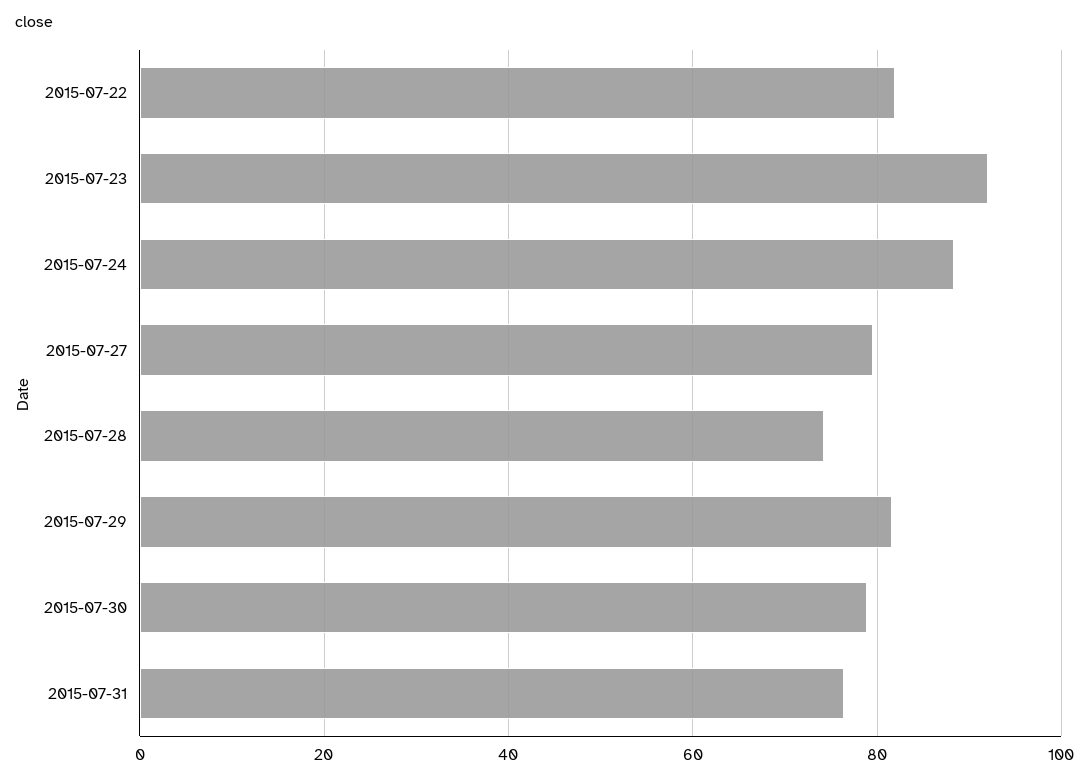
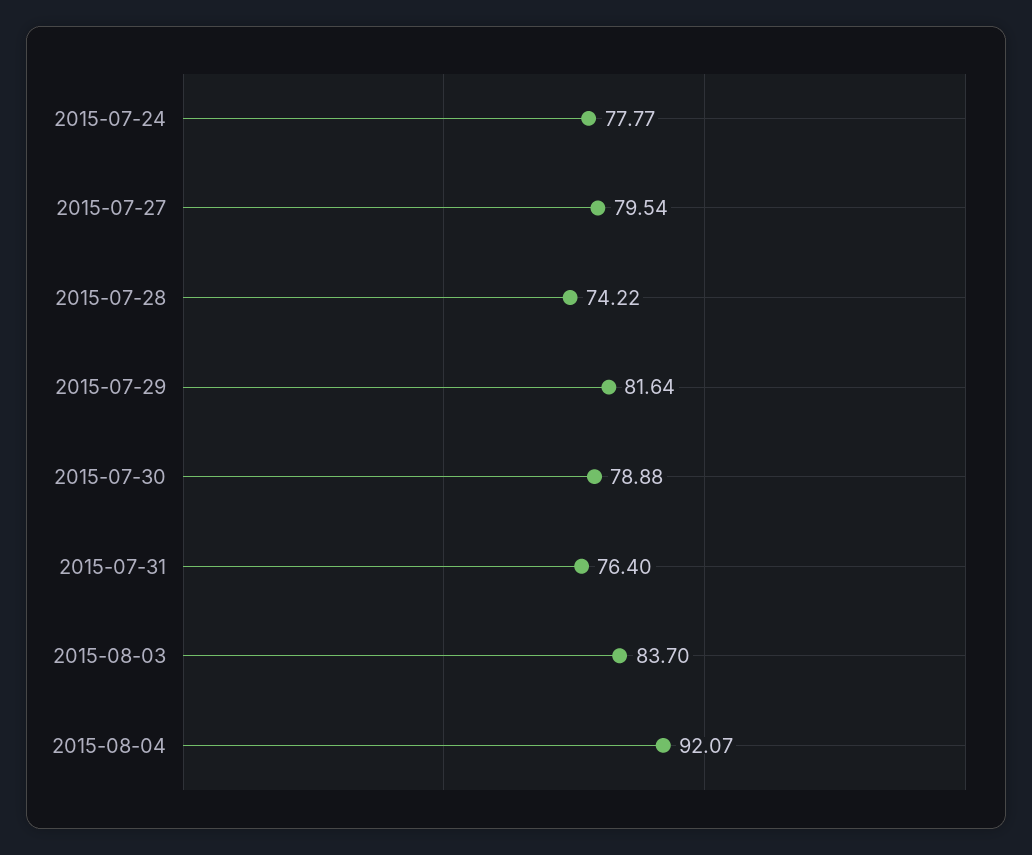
2015-07-22: 82 -> none
2015-07-23: 92 -> none
2015-07-24: 88 -> 77.77
2015-08-03: none -> 83.7
2015-08-04: none -> 92.07

